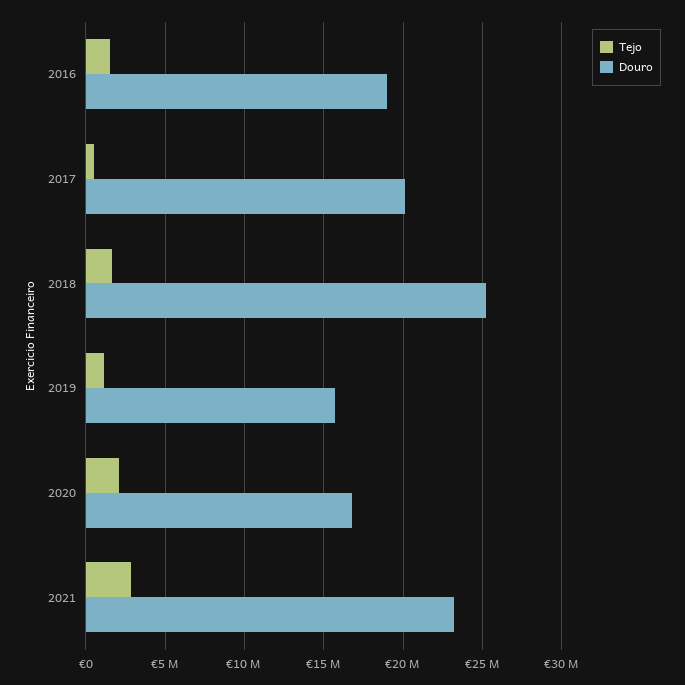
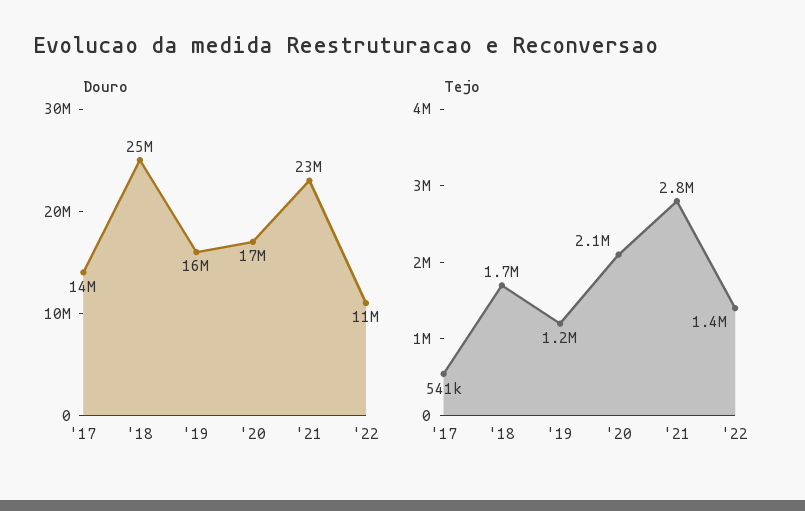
Tejo, 2016: 1500000 -> none
Douro, 2016: 19000000 -> none
Douro, 2017: 20000000 -> 14000000
Douro, '22: none -> 11000000
Tejo, '22: none -> 1400000

